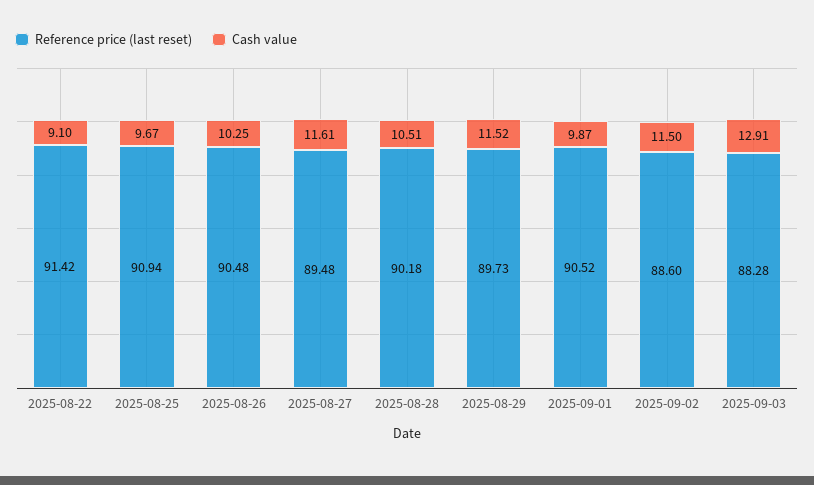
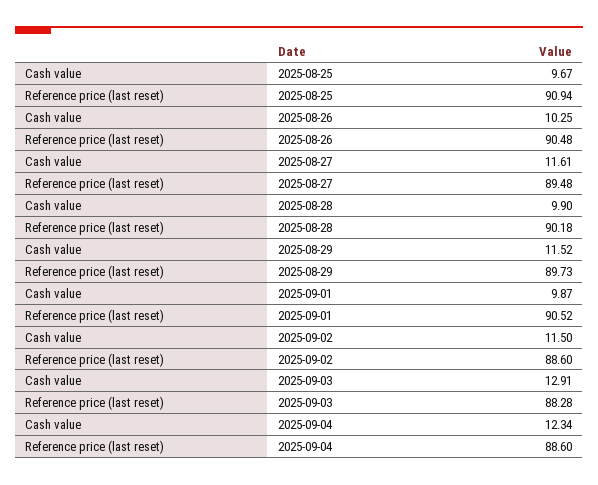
Reference price (last reset), 2025-08-22: 91.42 -> none
Cash value, 2025-08-22: 9.1 -> none
Cash value, 2025-08-28: 10.51 -> 9.9
Cash value, 2025-09-04: none -> 12.34
Reference price (last reset), 2025-09-04: none -> 88.6

